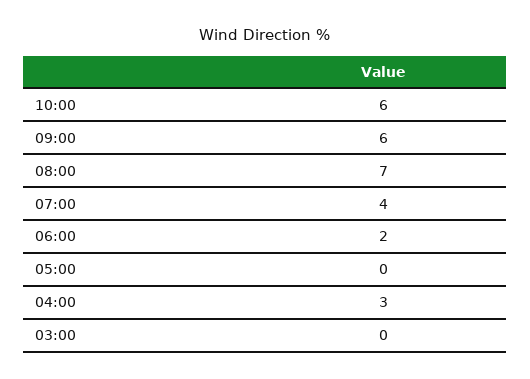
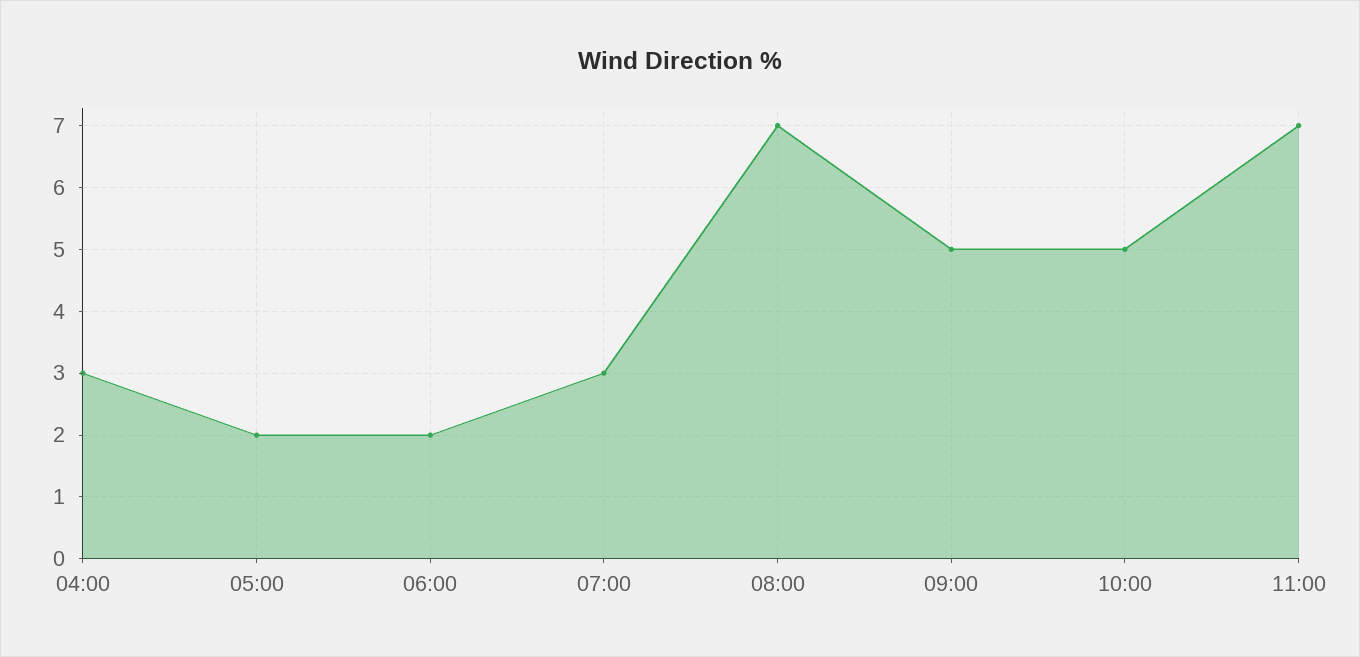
10:00: 6 -> 5
09:00: 6 -> 5
07:00: 4 -> 3
05:00: 0 -> 2
03:00: 0 -> none
11:00: none -> 7

